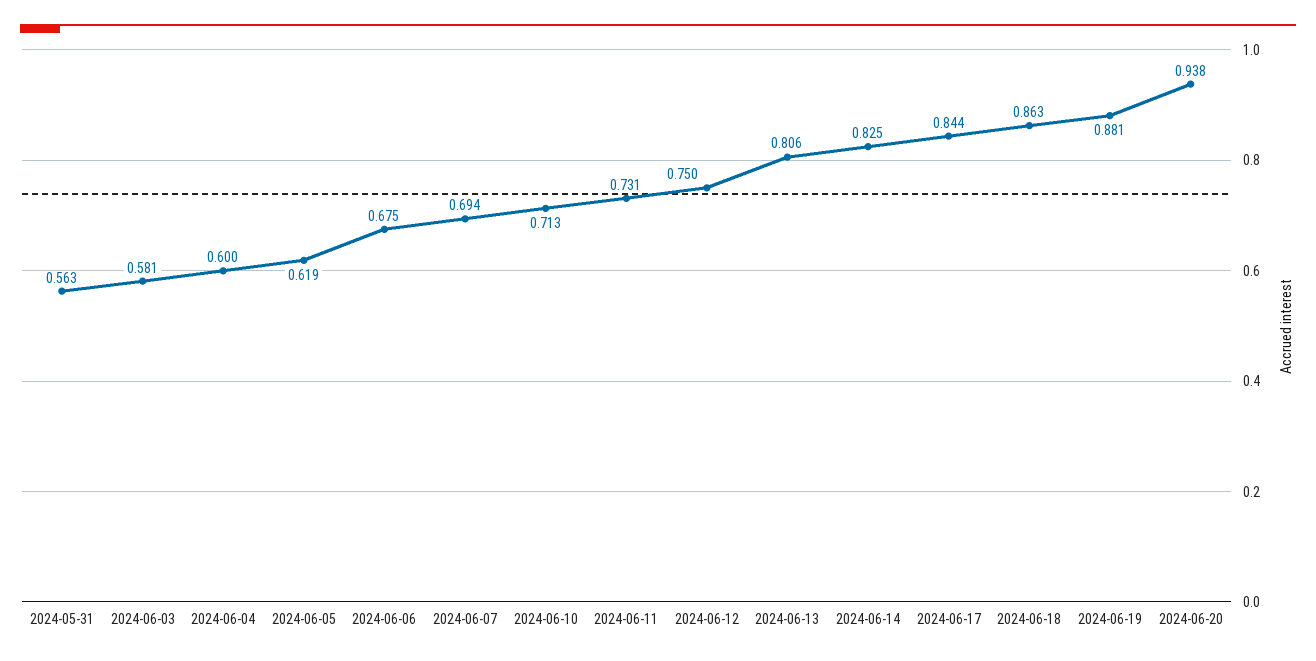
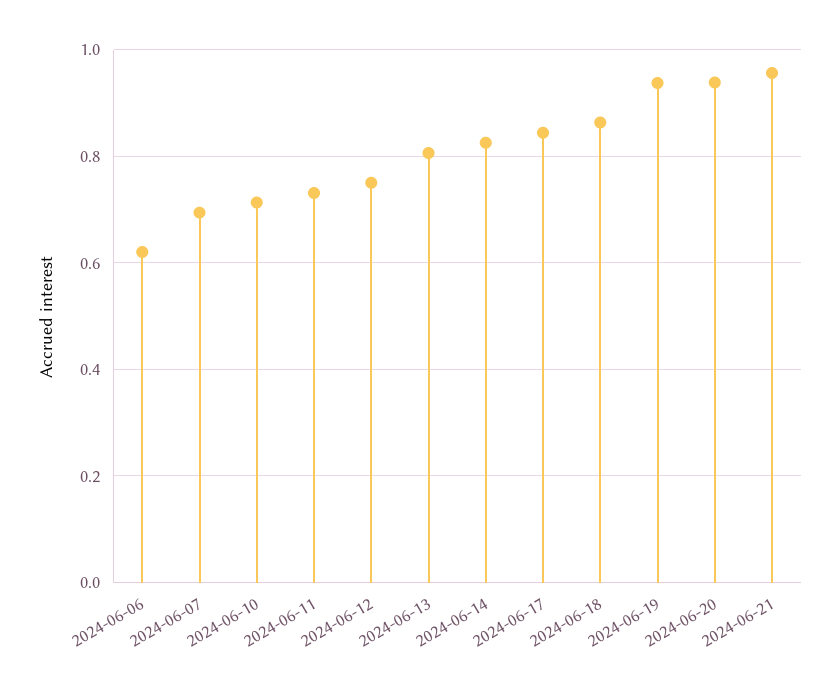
2024-05-31: 0.563 -> none
2024-06-03: 0.581 -> none
2024-06-04: 0.6 -> none
2024-06-05: 0.619 -> none
2024-06-06: 0.675 -> 0.62
2024-06-19: 0.881 -> 0.94
2024-06-21: none -> 0.96

